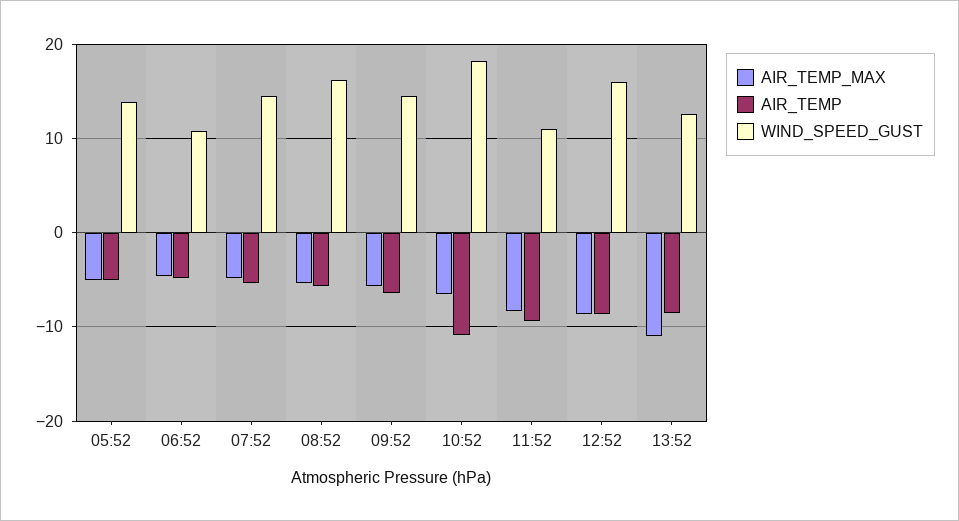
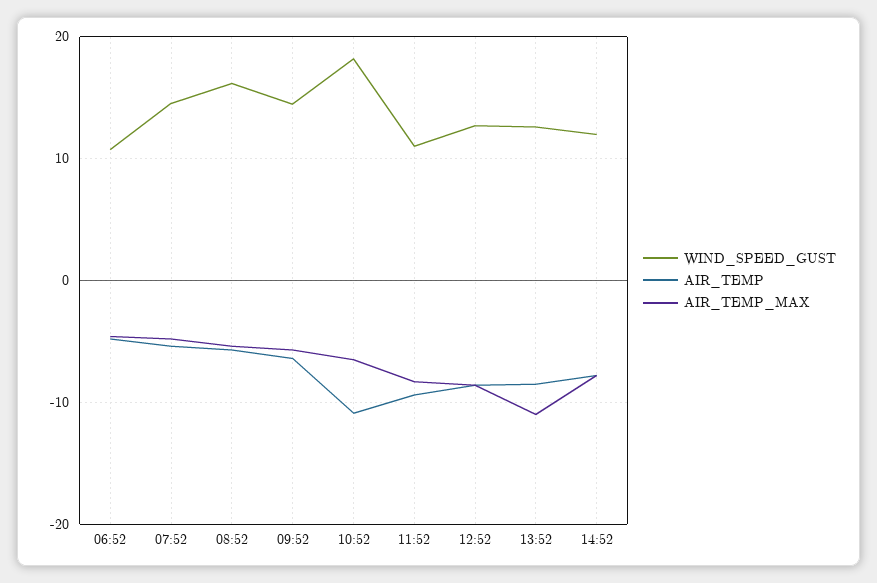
AIR_TEMP_MAX, 05:52: -5 -> none
AIR_TEMP, 05:52: -5 -> none
WIND_SPEED_GUST, 05:52: 14 -> none
WIND_SPEED_GUST, 12:52: 16 -> 13
WIND_SPEED_GUST, 14:52: none -> 12
AIR_TEMP, 14:52: none -> -8
AIR_TEMP_MAX, 14:52: none -> -8

